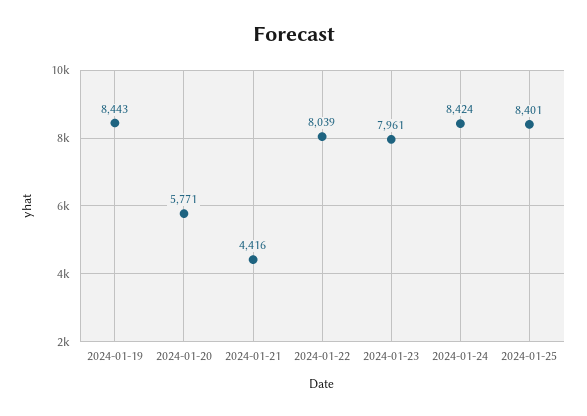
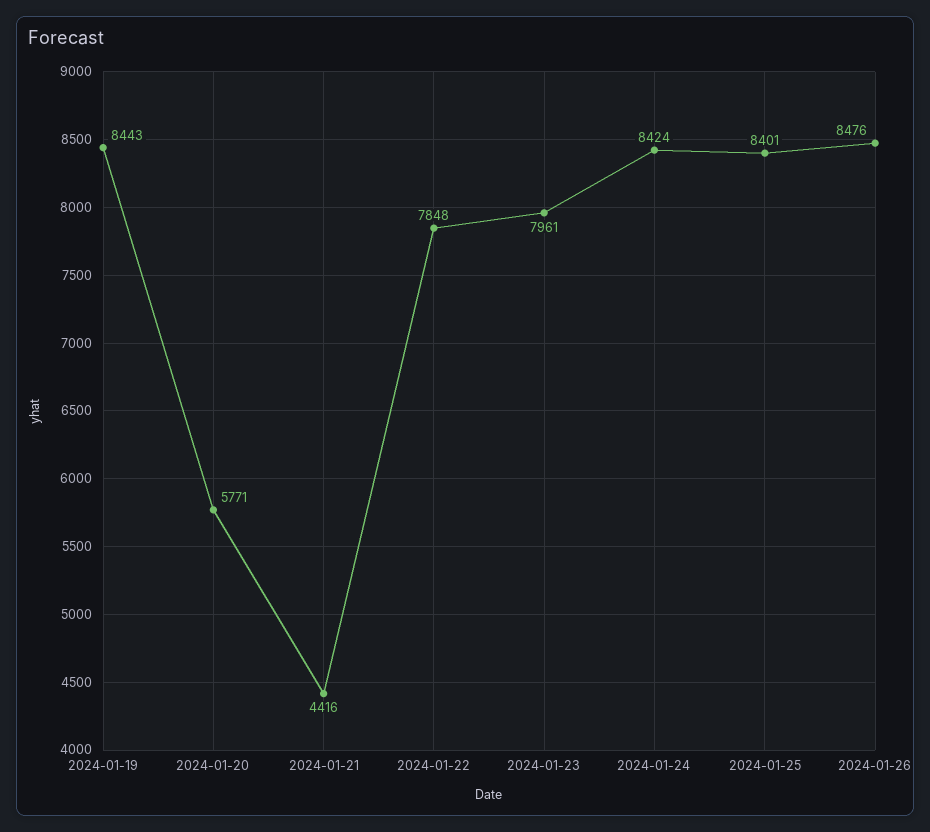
2024-01-22: 8039 -> 7848
2024-01-26: none -> 8476

